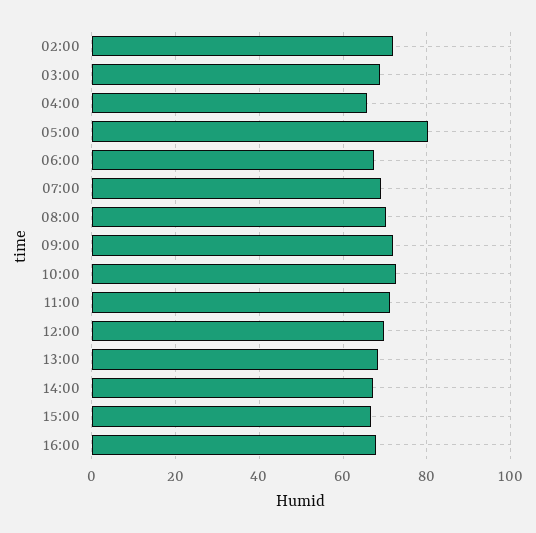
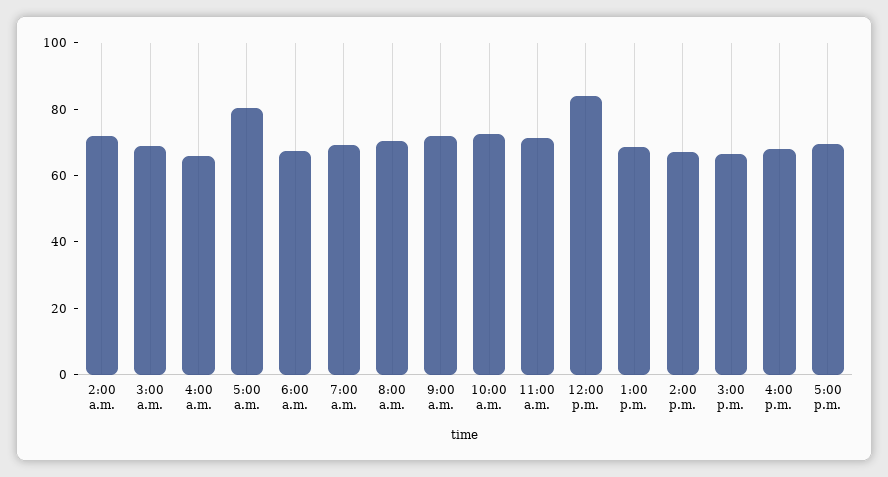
12:00: 70 -> 85
5:00 p.m.: none -> 70

